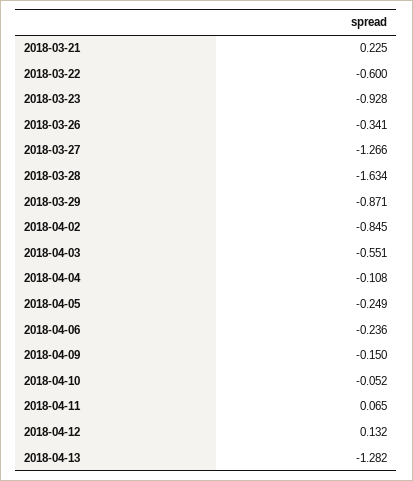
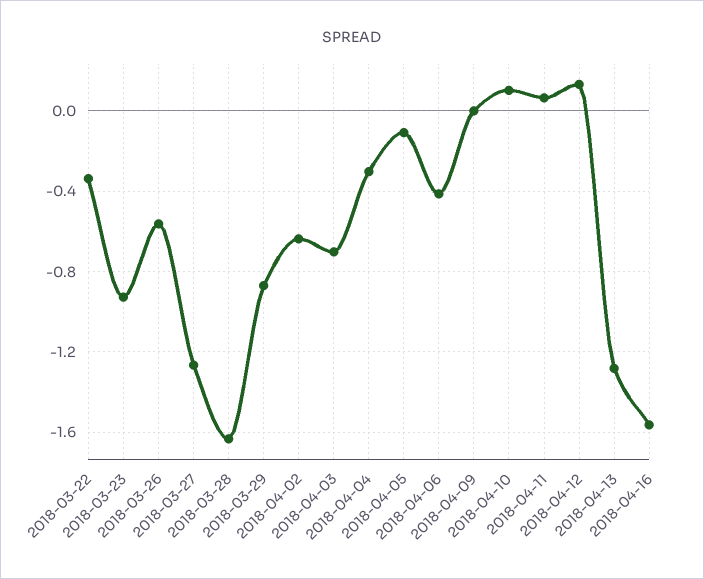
2018-03-21: 0.225 -> none
2018-03-22: -0.6 -> -0.35
2018-03-26: -0.341 -> -0.55
2018-04-02: -0.845 -> -0.65
2018-04-03: -0.551 -> -0.7
2018-04-04: -0.108 -> -0.3
2018-04-05: -0.249 -> -0.1
2018-04-06: -0.236 -> -0.4
2018-04-09: -0.15 -> 0
2018-04-10: -0.052 -> 0.1
2018-04-16: none -> -1.55

